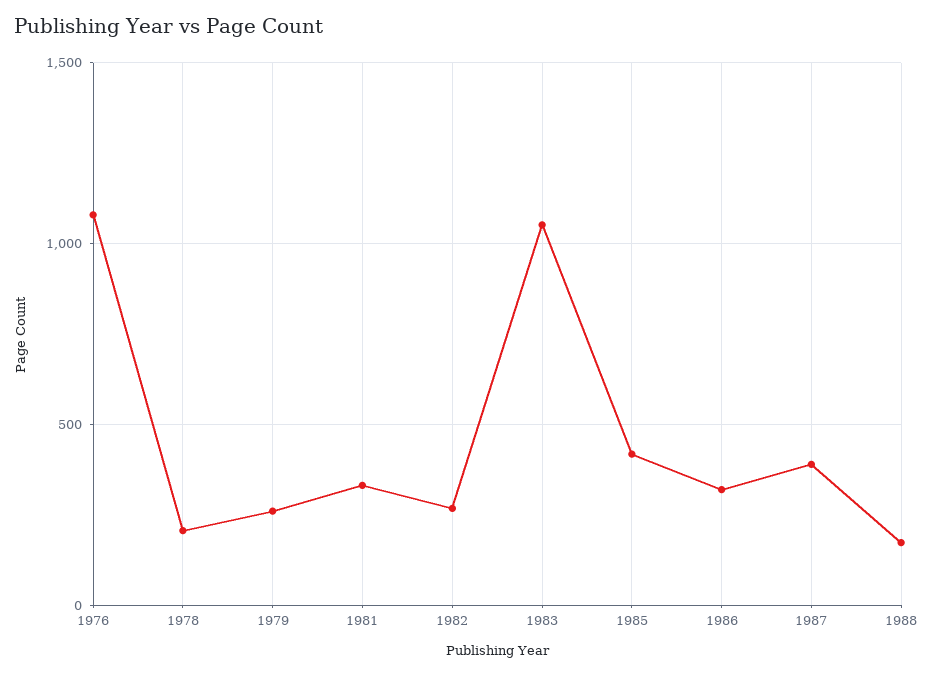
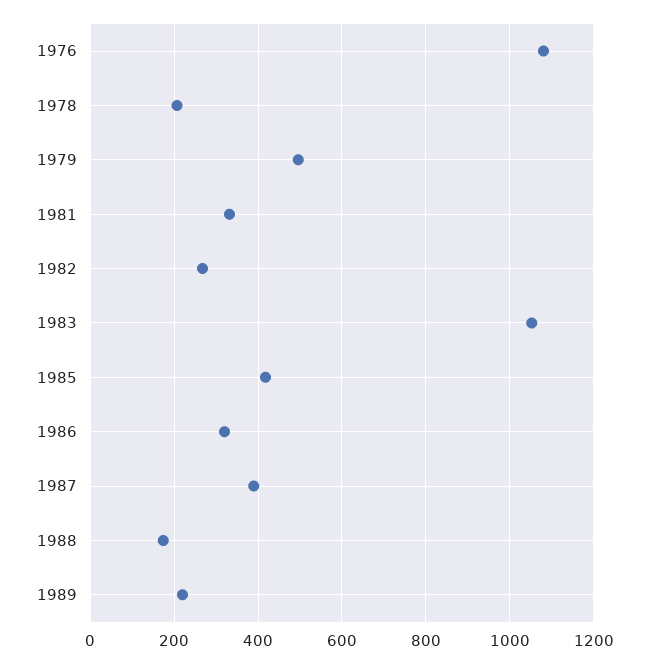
1979: 250 -> 500
1989: none -> 220

